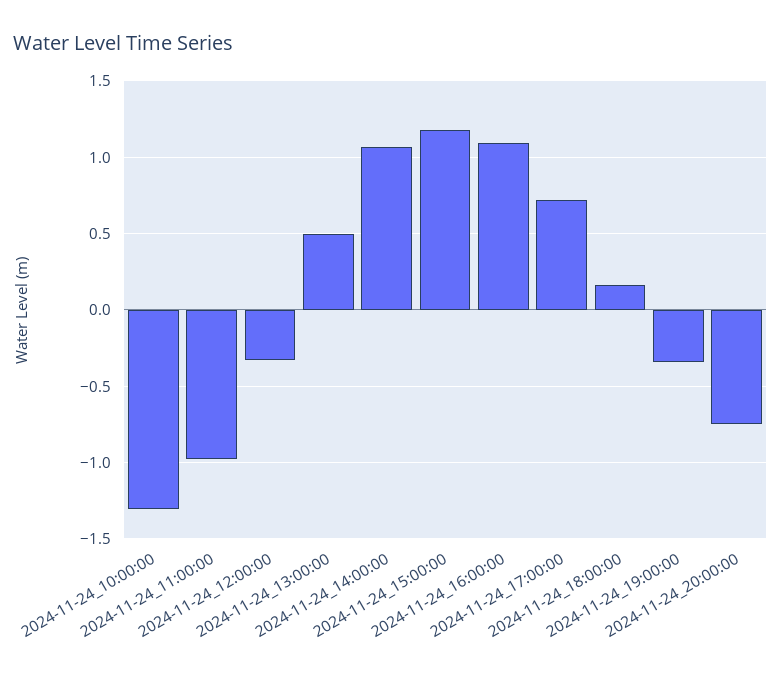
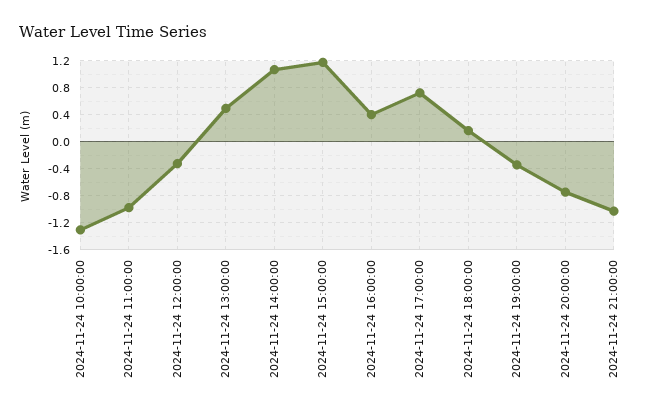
2024-11-24_16:00:00: 1.1 -> 0.4
2024-11-24 21:00:00: none -> -1

